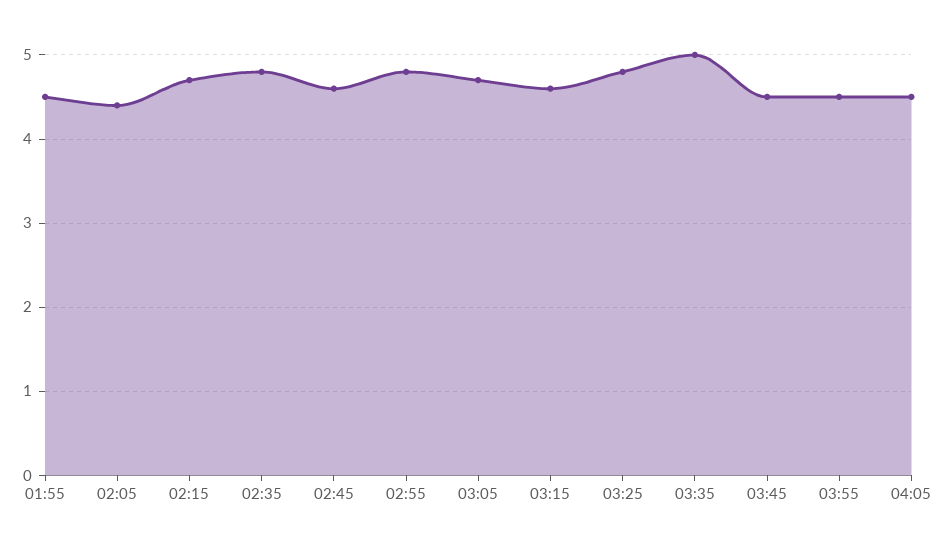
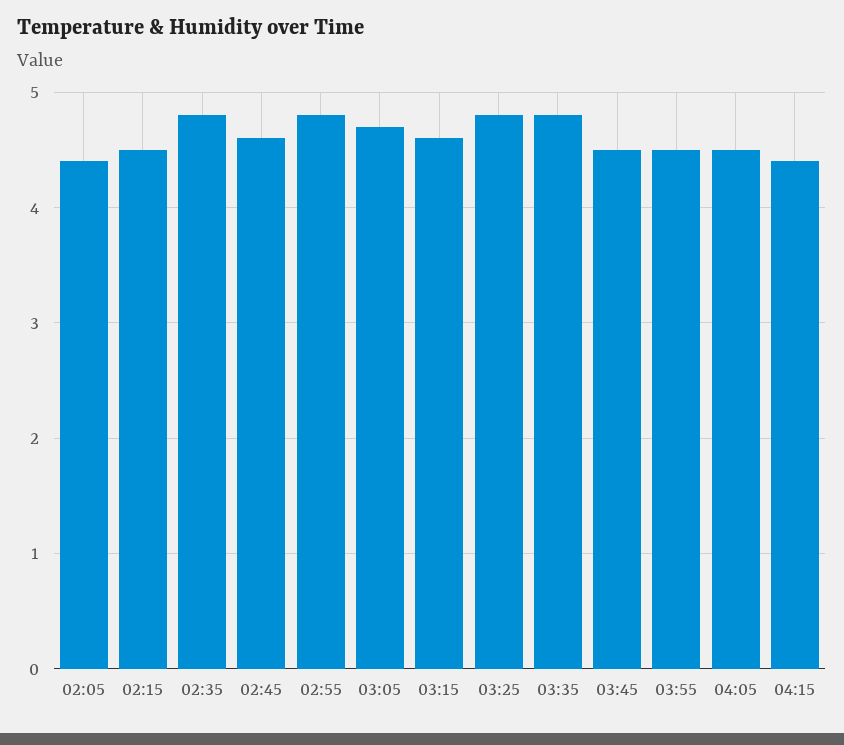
01:55: 4.5 -> none
02:15: 4.7 -> 4.5
03:35: 5 -> 4.8
04:15: none -> 4.4

